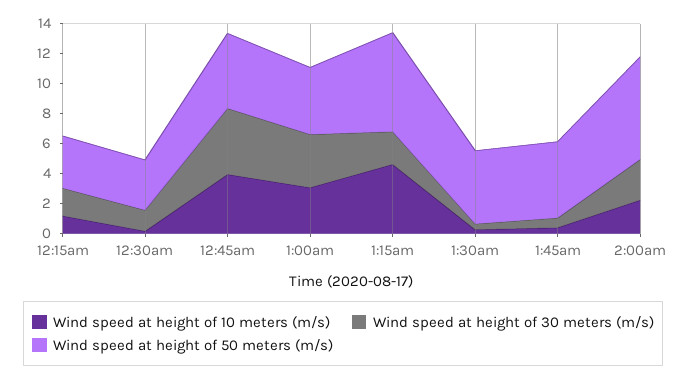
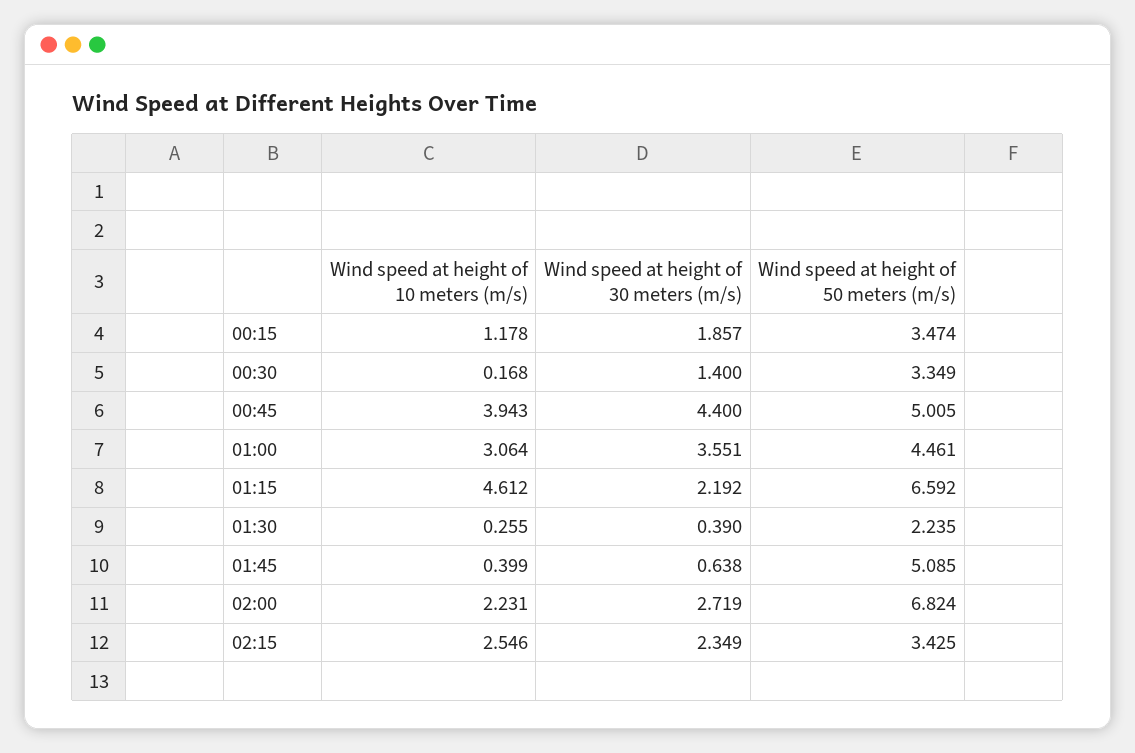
Wind speed at height of 50 meters (m/s), 1:30am: 5 -> 2.235
Wind speed at height of 10 meters (m/s), 02:15: none -> 2.546
Wind speed at height of 30 meters (m/s), 02:15: none -> 2.349
Wind speed at height of 50 meters (m/s), 02:15: none -> 3.425

